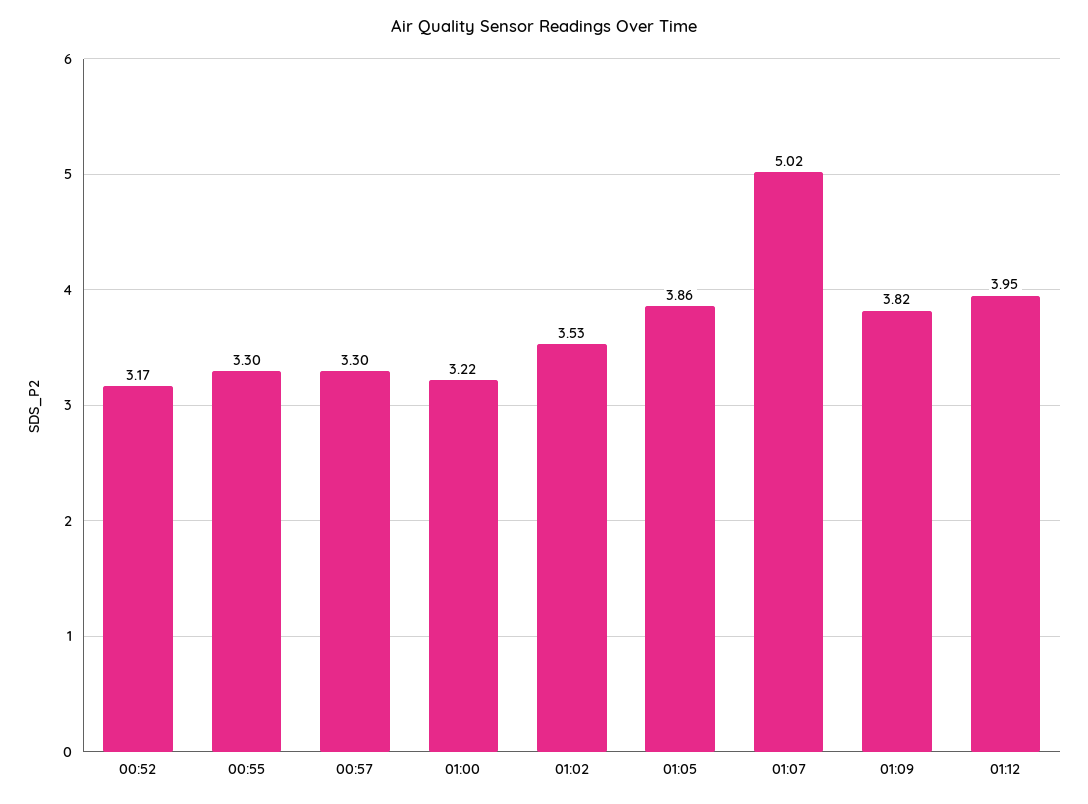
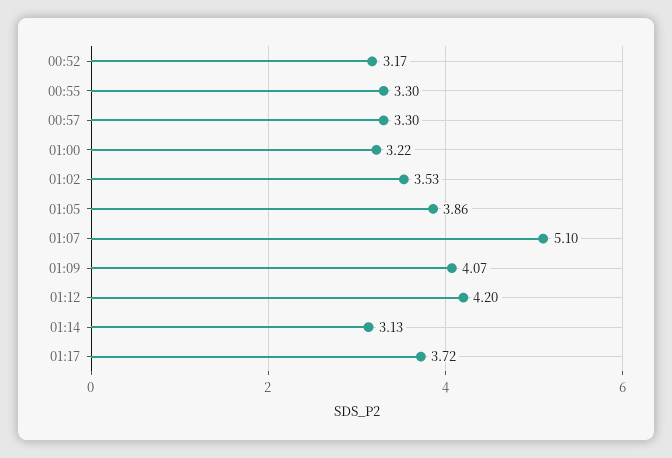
01:07: 5.02 -> 5.1
01:09: 3.82 -> 4.07
01:12: 3.95 -> 4.2
01:14: none -> 3.13
01:17: none -> 3.72

